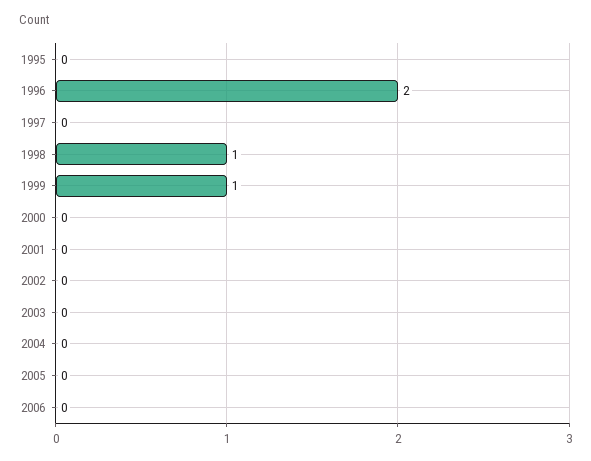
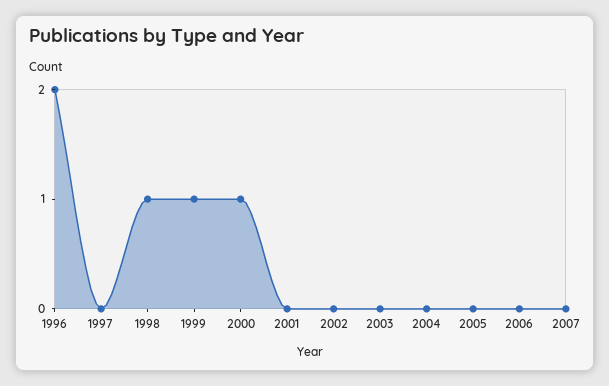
1995: 0 -> none
2000: 0 -> 1
2007: none -> 0

